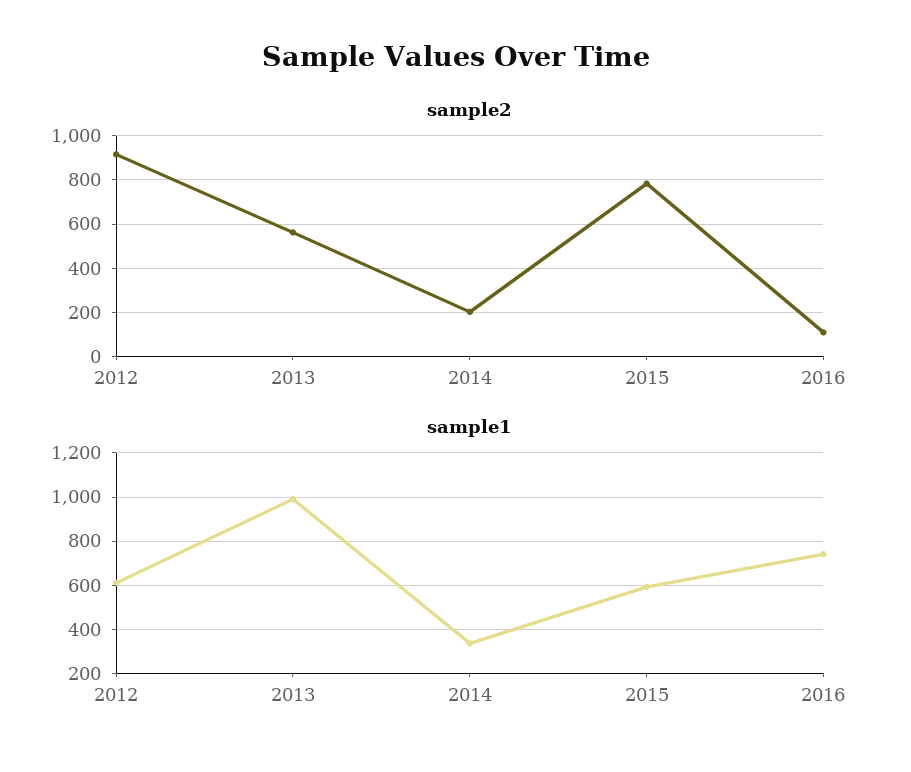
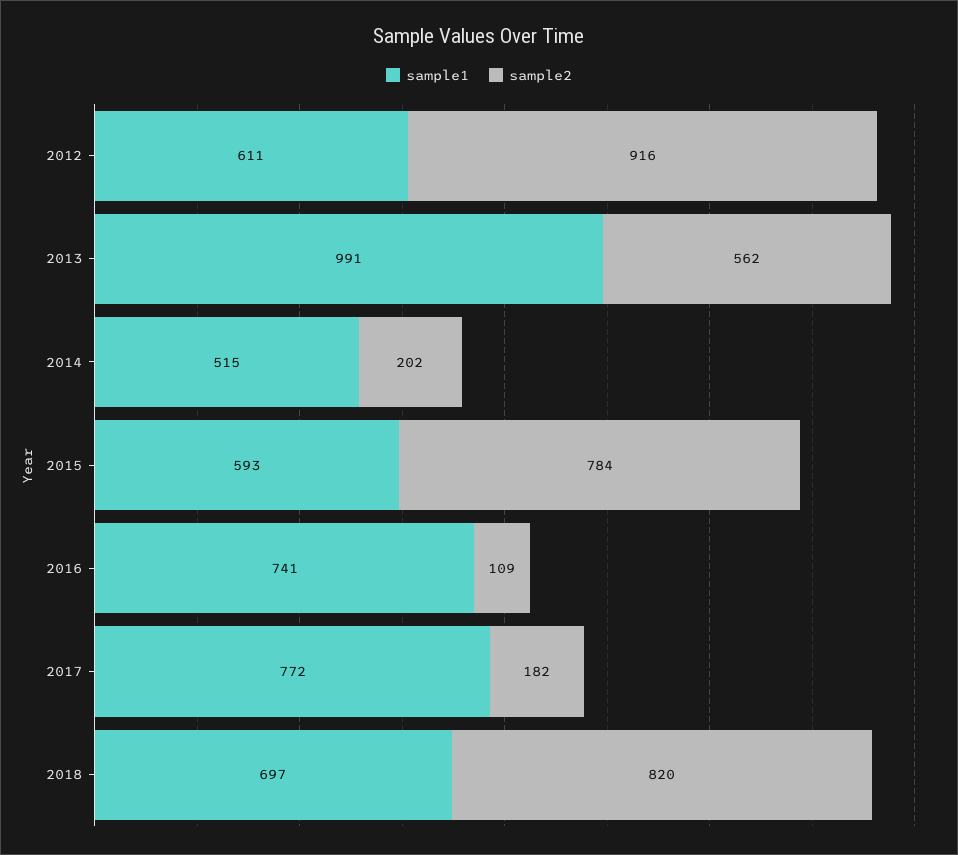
sample1, 2014: 350 -> 515
sample1, 2017: none -> 772
sample2, 2017: none -> 182
sample1, 2018: none -> 697
sample2, 2018: none -> 820

